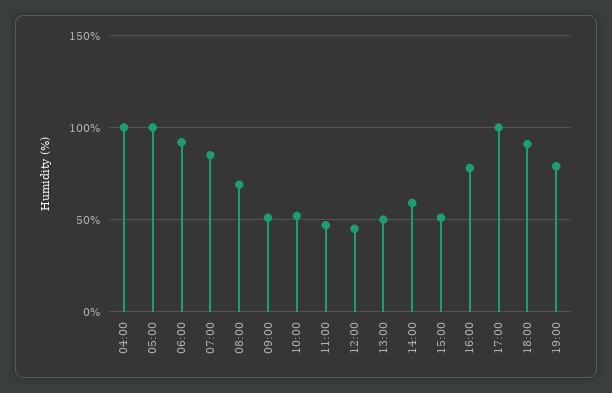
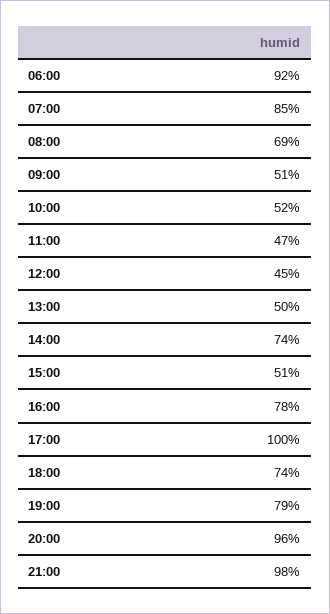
04:00: 100 -> none
05:00: 100 -> none
14:00: 60 -> 74
18:00: 90 -> 74
20:00: none -> 96
21:00: none -> 98

